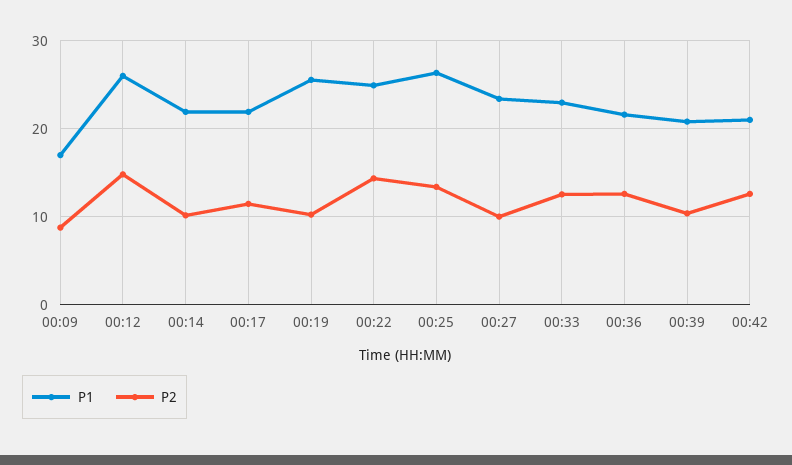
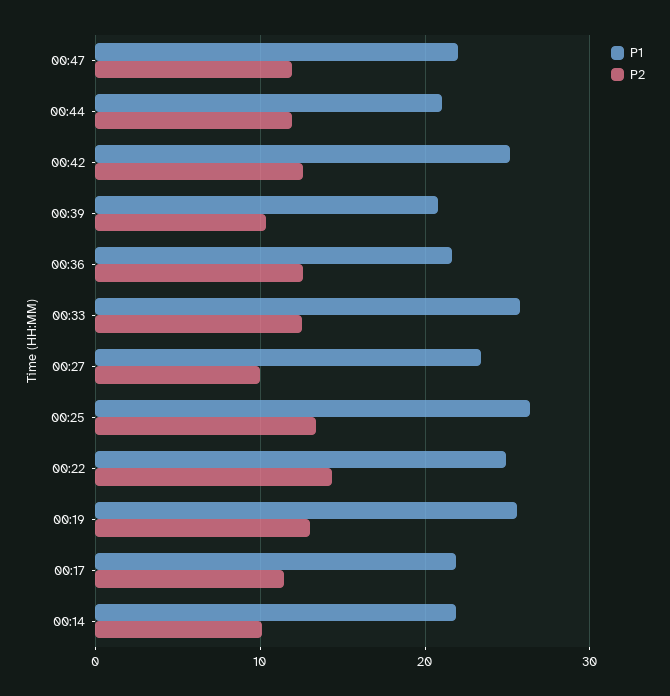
P1, 00:09: 17 -> none
P2, 00:09: 9 -> none
P1, 00:12: 26 -> none
P2, 00:12: 15 -> none
P2, 00:19: 10 -> 13
P1, 00:33: 23 -> 26
P1, 00:42: 21 -> 25
P1, 00:47: none -> 22
P2, 00:47: none -> 12
P1, 00:44: none -> 21
P2, 00:44: none -> 12

